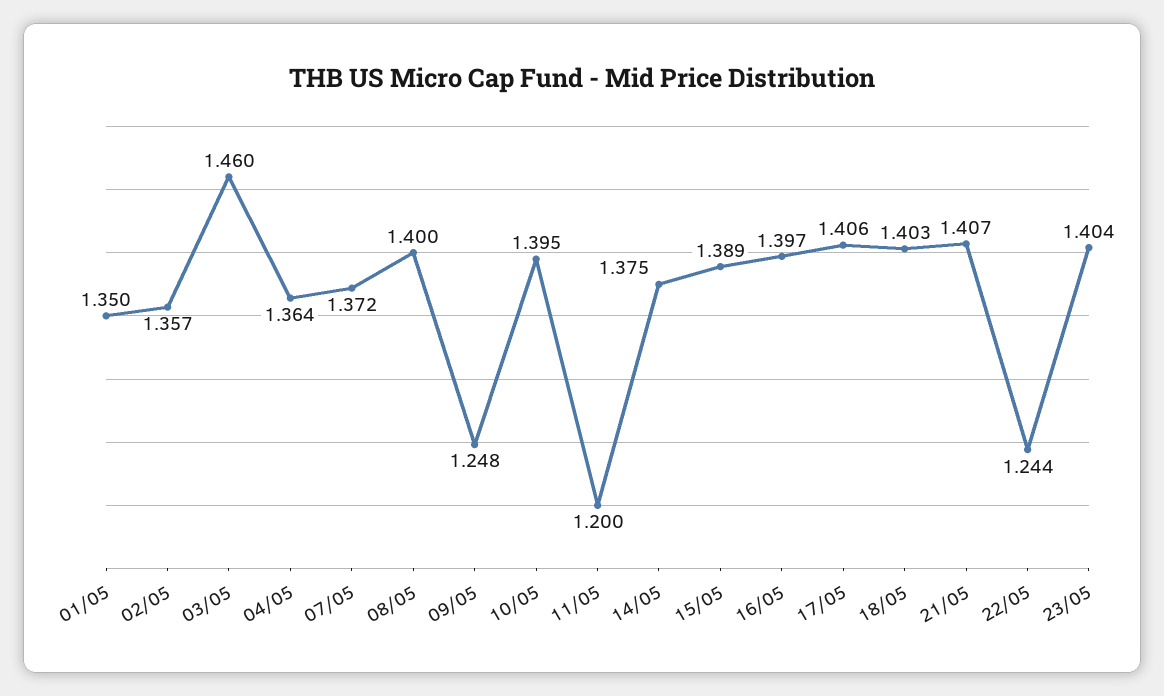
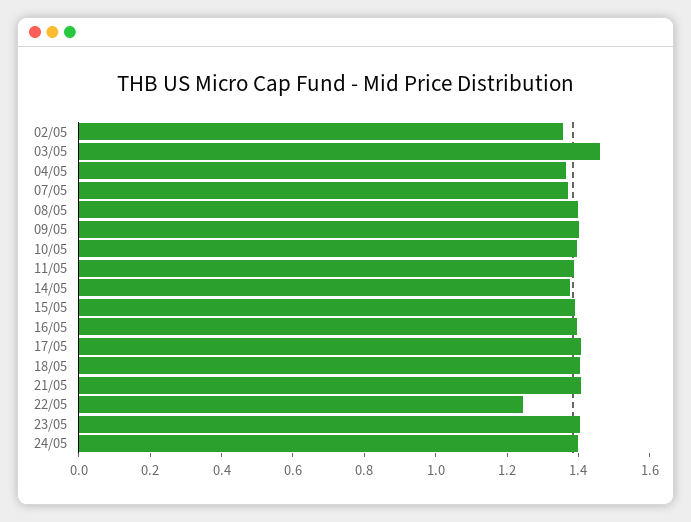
01/05: 1.35 -> none
09/05: 1.248 -> 1.4
11/05: 1.2 -> 1.4
24/05: none -> 1.4

